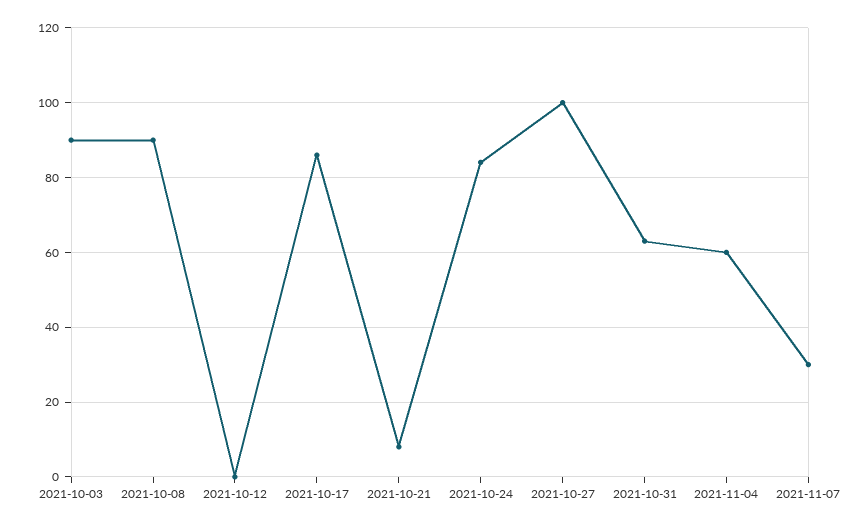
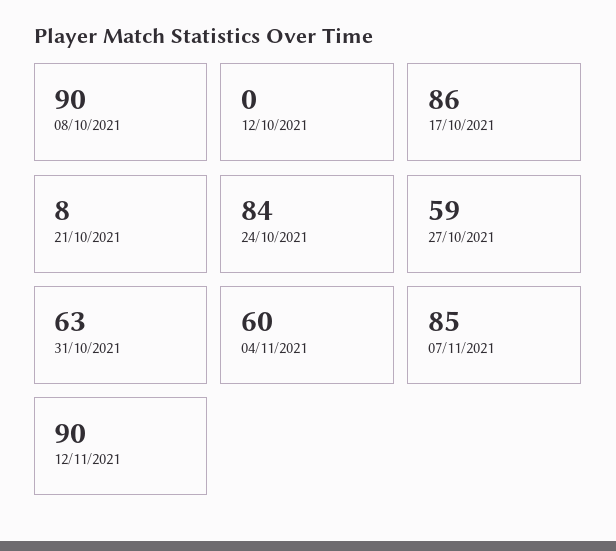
2021-10-03: 90 -> none
2021-10-27: 100 -> 59
2021-11-07: 30 -> 85
12/11/2021: none -> 90

